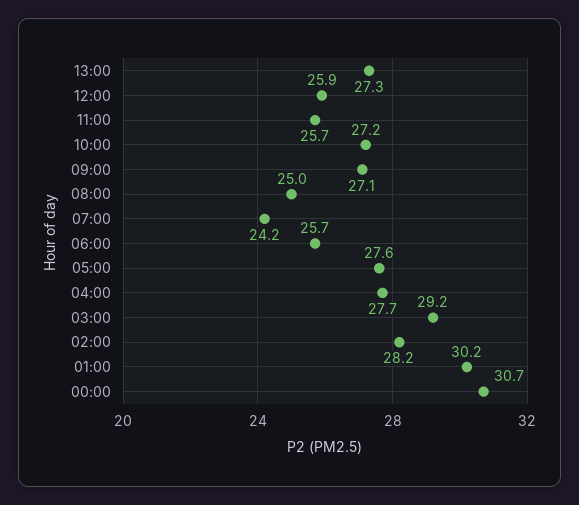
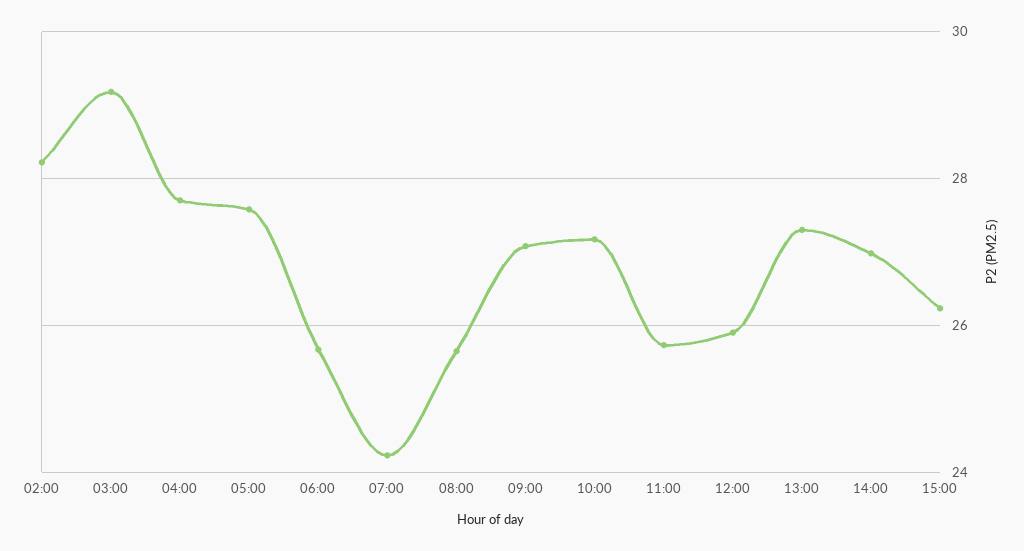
08:00: 25 -> 25.6
01:00: 30.2 -> none
00:00: 30.7 -> none
14:00: none -> 27
15:00: none -> 26.2

